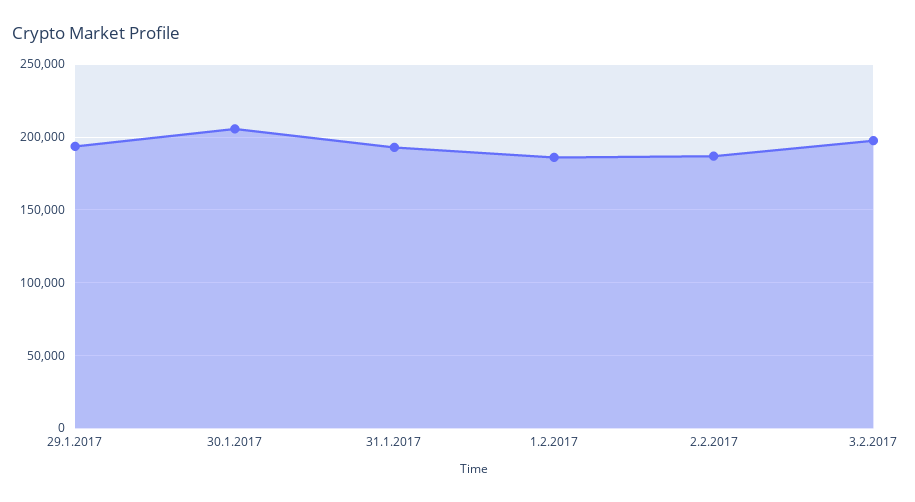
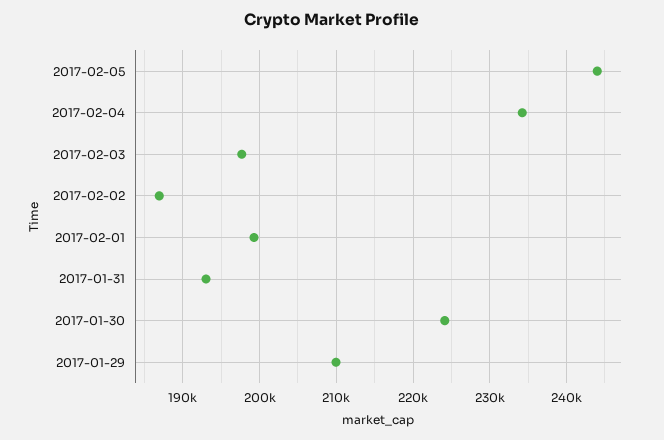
29.1.2017: 195000 -> 210000
30.1.2017: 205000 -> 224000
1.2.2017: 185000 -> 199000
2017-02-05: none -> 244000
2017-02-04: none -> 234000

